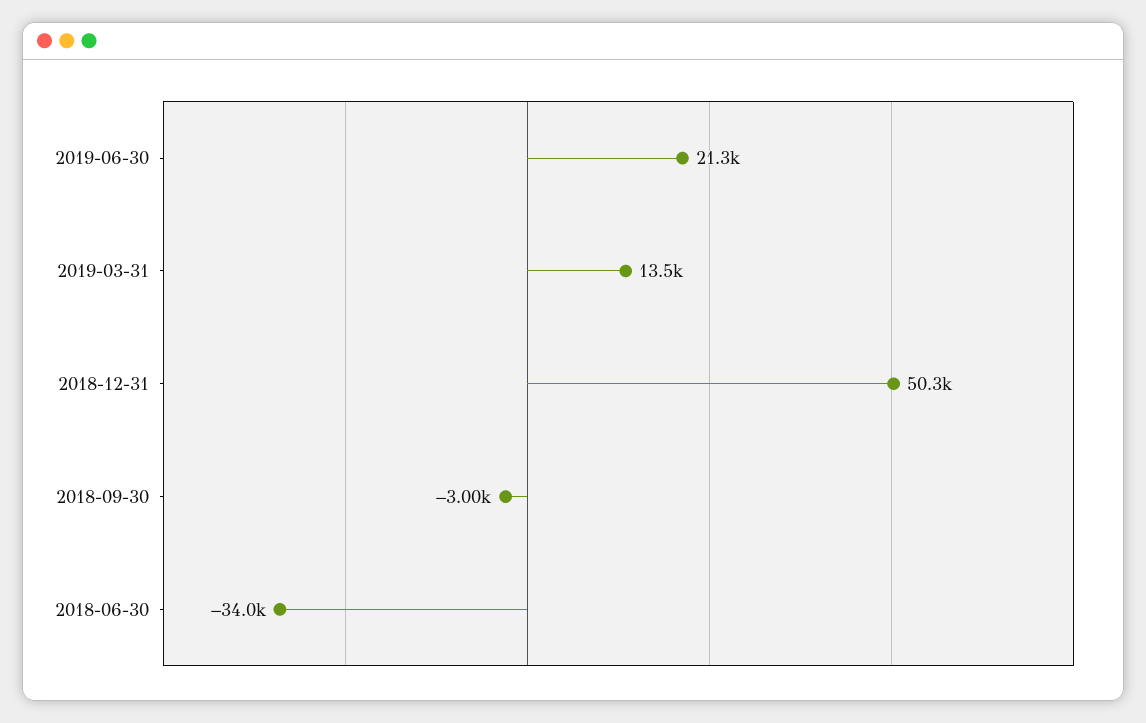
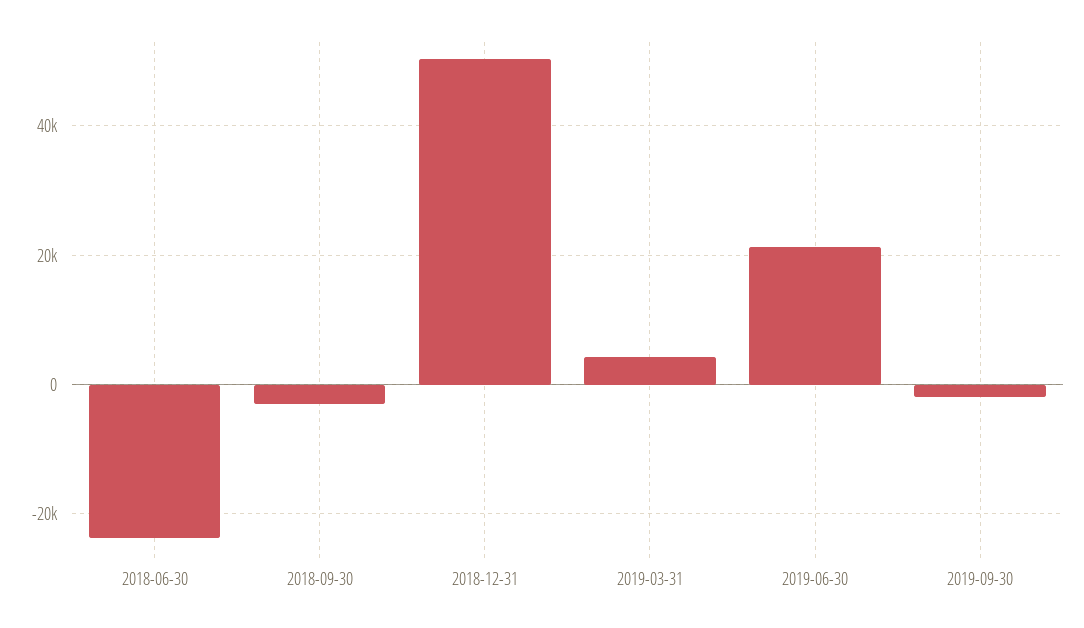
2019-03-31: 13500 -> 4000
2018-06-30: -34000 -> -24000
2019-09-30: none -> -2000

